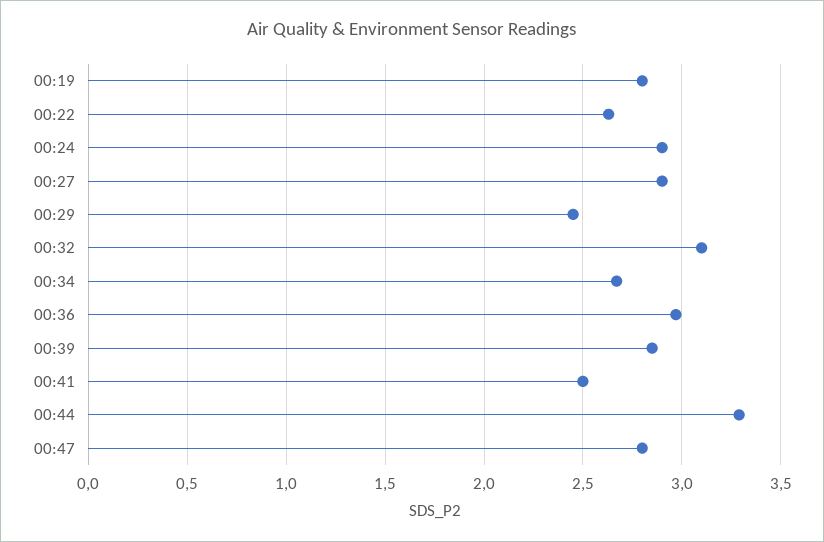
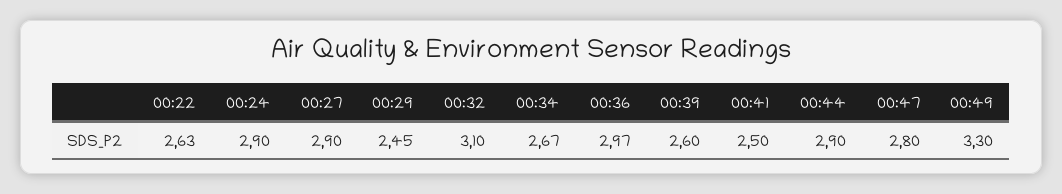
00:19: 2.8 -> none
00:39: 2.85 -> 2.6
00:44: 3.3 -> 2.9
00:49: none -> 3.3

